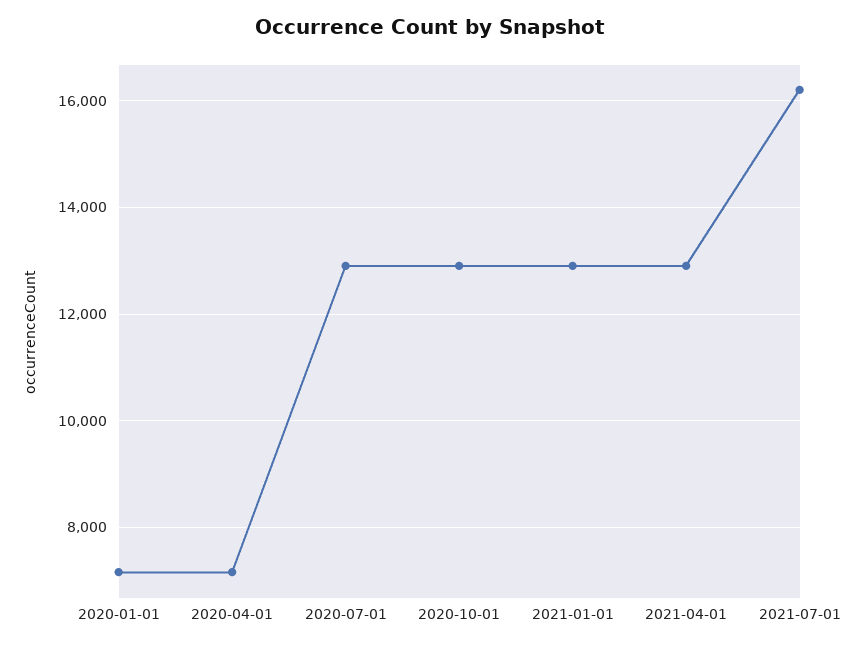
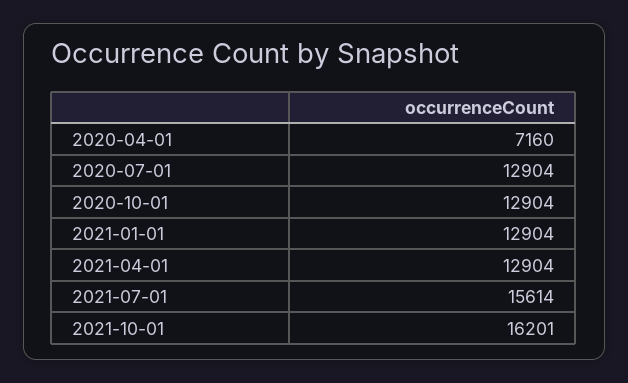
2020-01-01: 7200 -> none
2021-07-01: 16200 -> 15614
2021-10-01: none -> 16201

